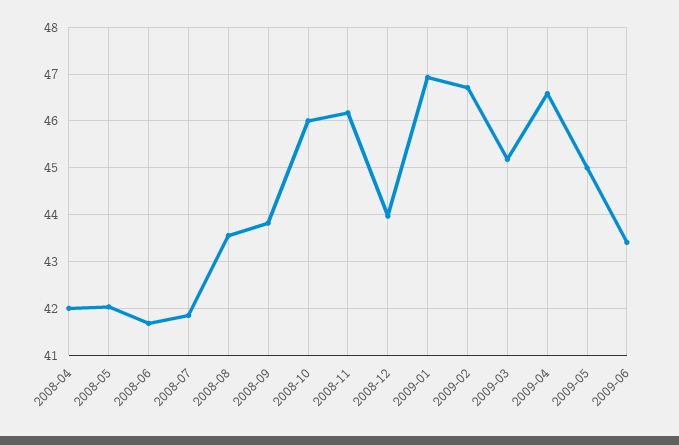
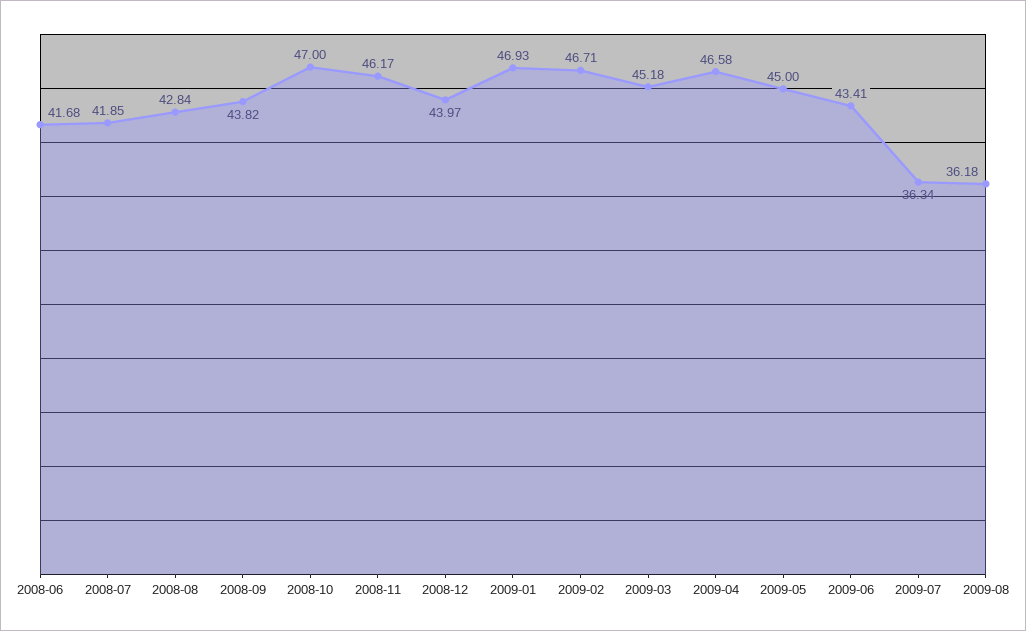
2008-04: 42 -> none
2008-05: 42 -> none
2008-08: 43.6 -> 42.84
2008-10: 46 -> 47
2009-07: none -> 36.34
2009-08: none -> 36.18

